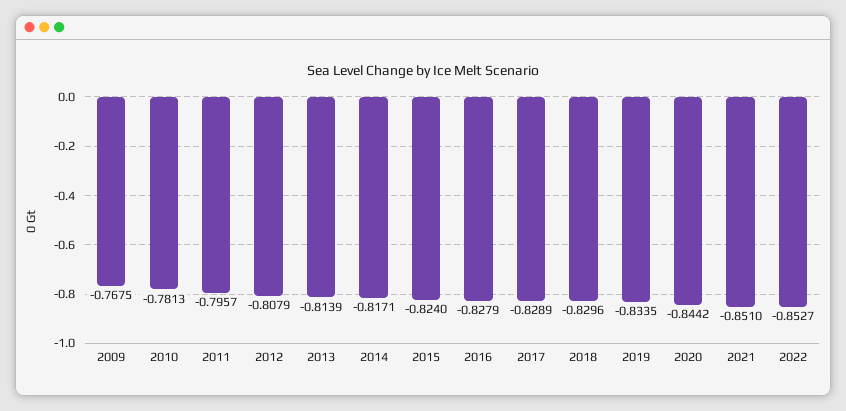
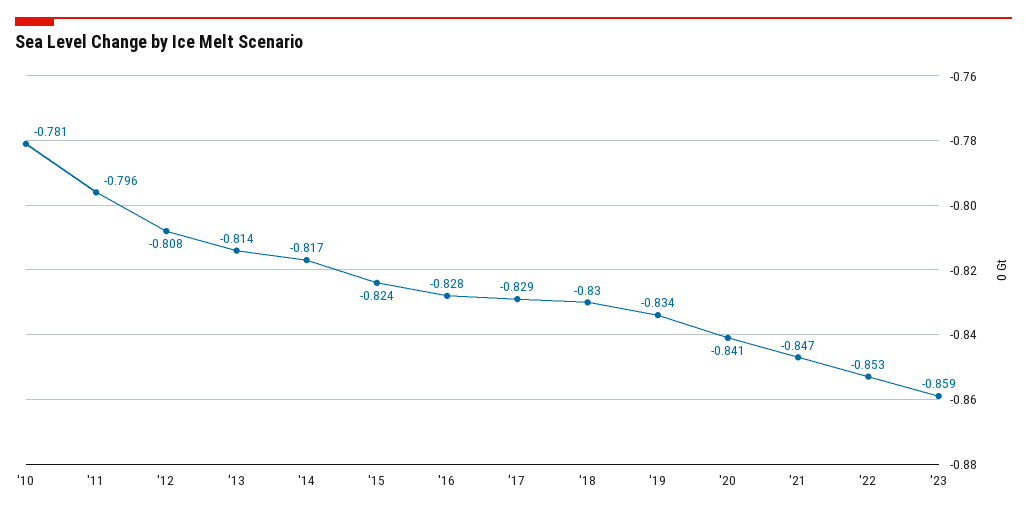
2009: -0.7675 -> none
2020: -0.8442 -> -0.841
2021: -0.851 -> -0.847
'23: none -> -0.859

